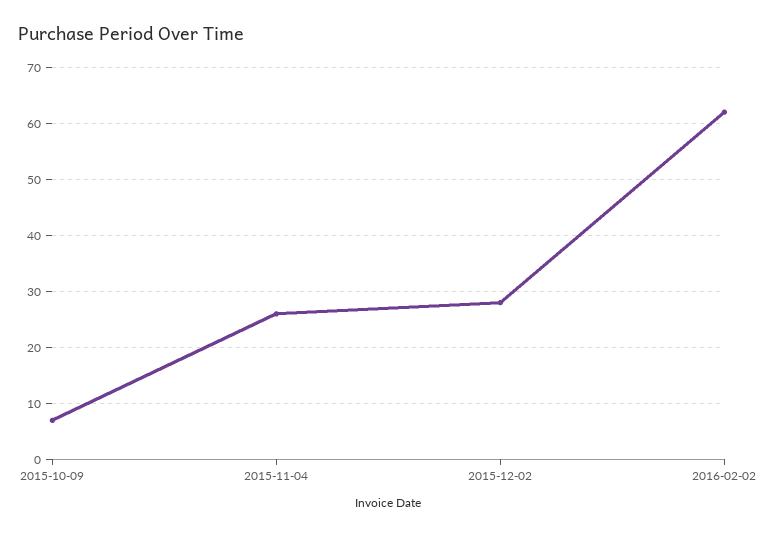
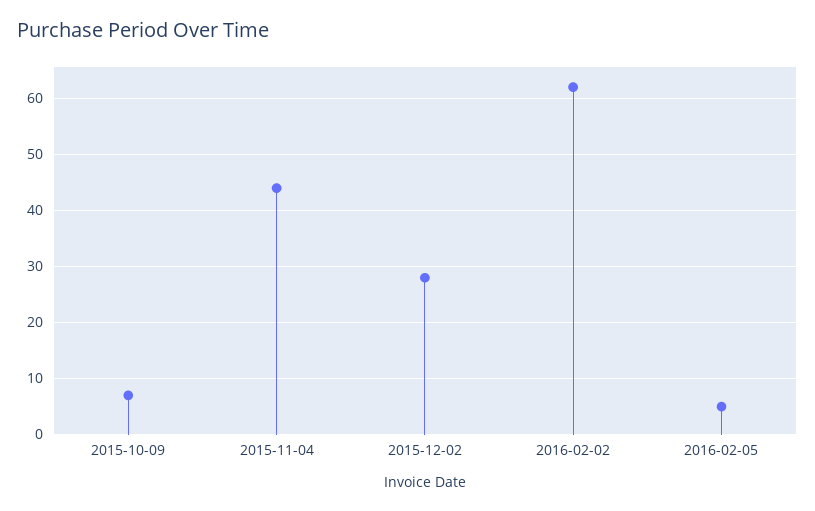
2015-11-04: 25 -> 45
2016-02-05: none -> 5

